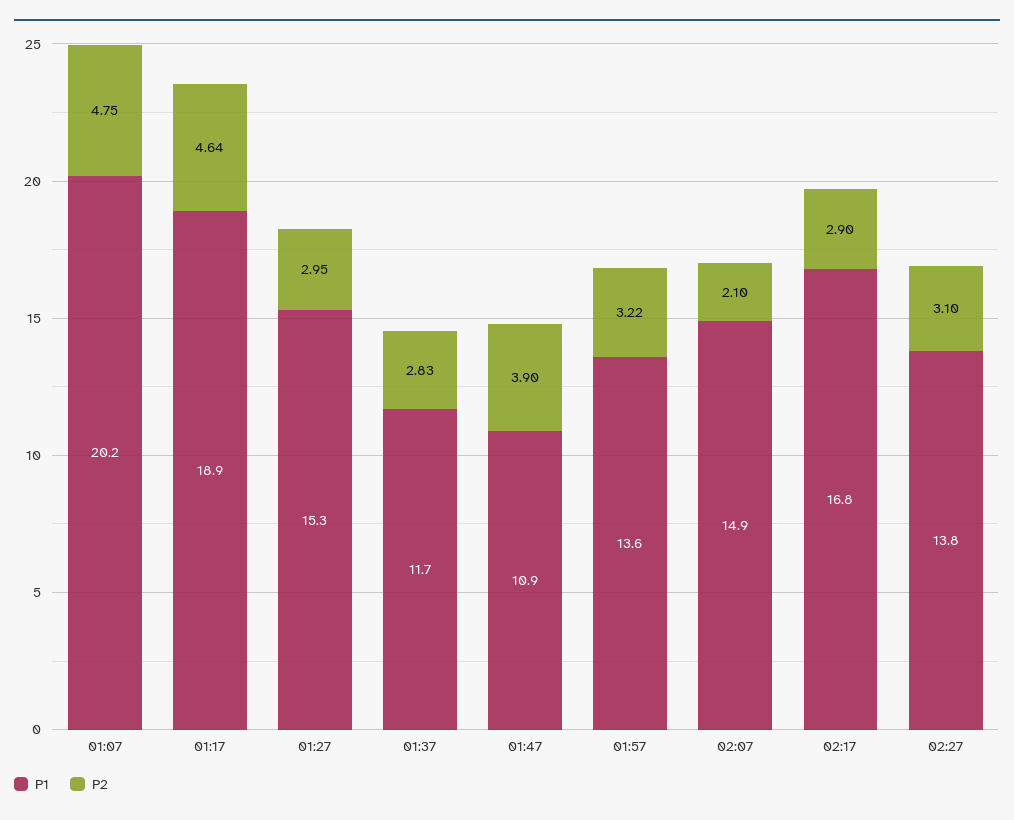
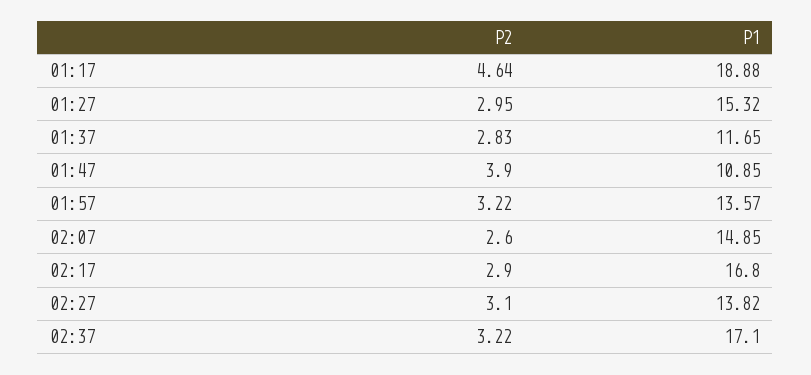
P1, 01:07: 20.2 -> none
P2, 01:07: 4.75 -> none
P2, 02:07: 2.1 -> 2.6
P2, 02:37: none -> 3.22
P1, 02:37: none -> 17.1

